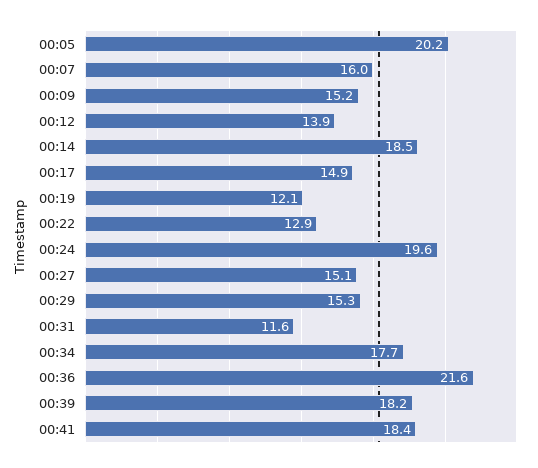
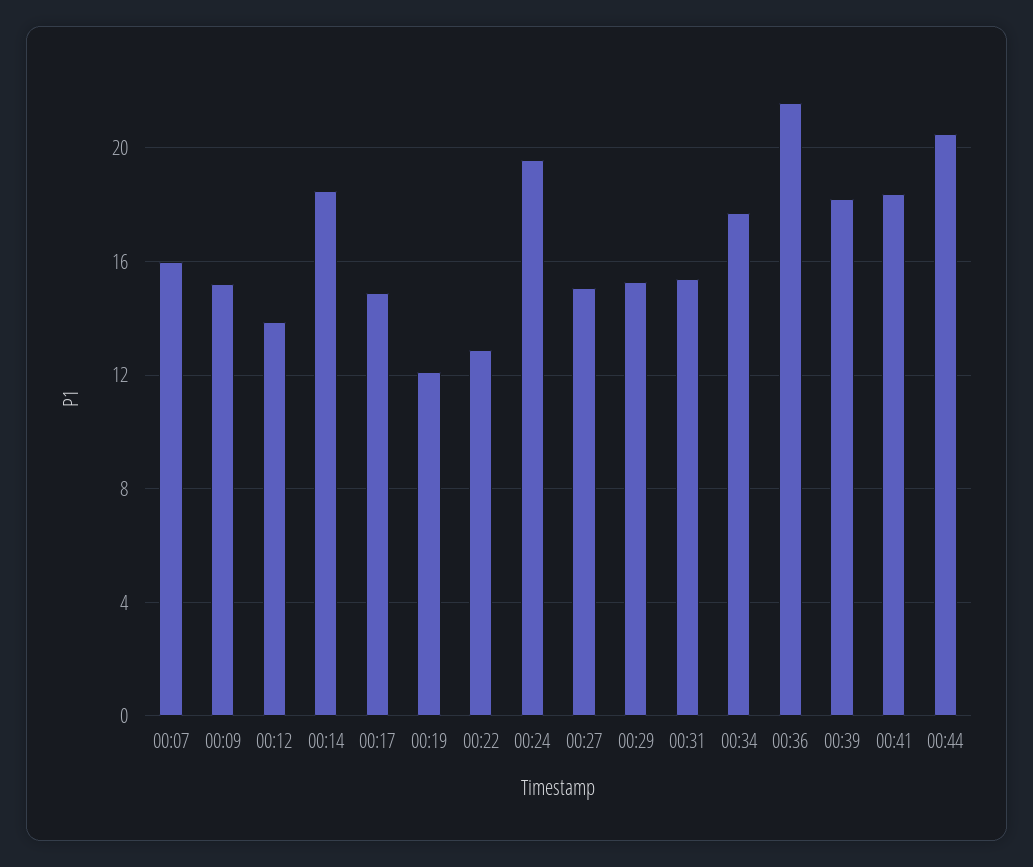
00:05: 20.2 -> none
00:31: 11.6 -> 15.5
00:44: none -> 20.5

